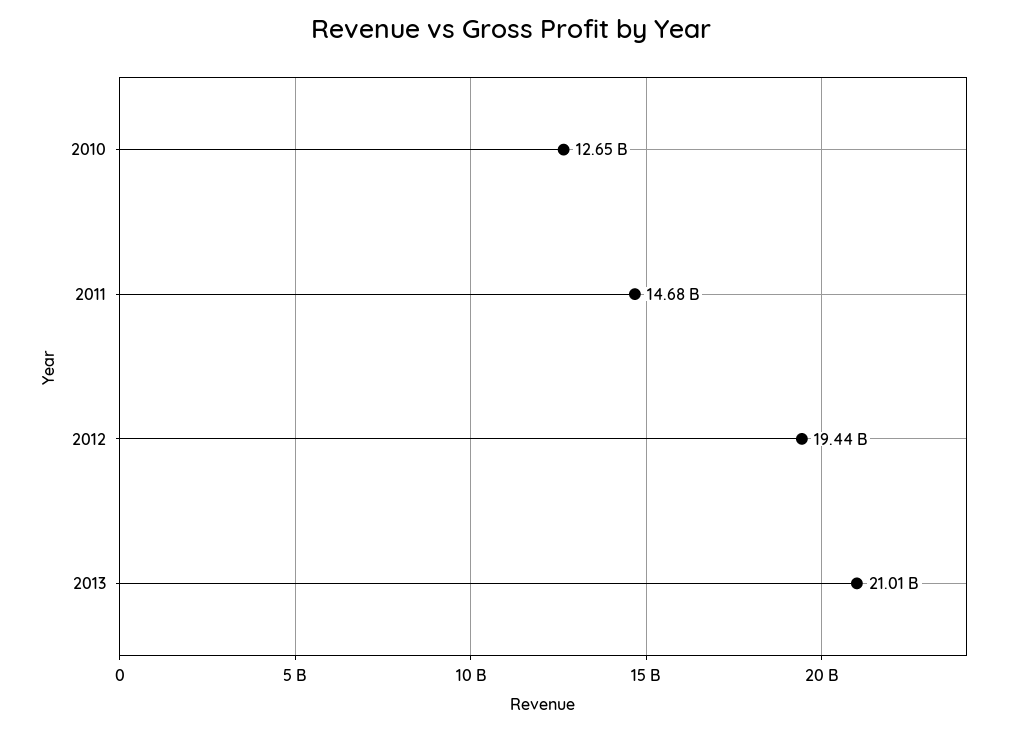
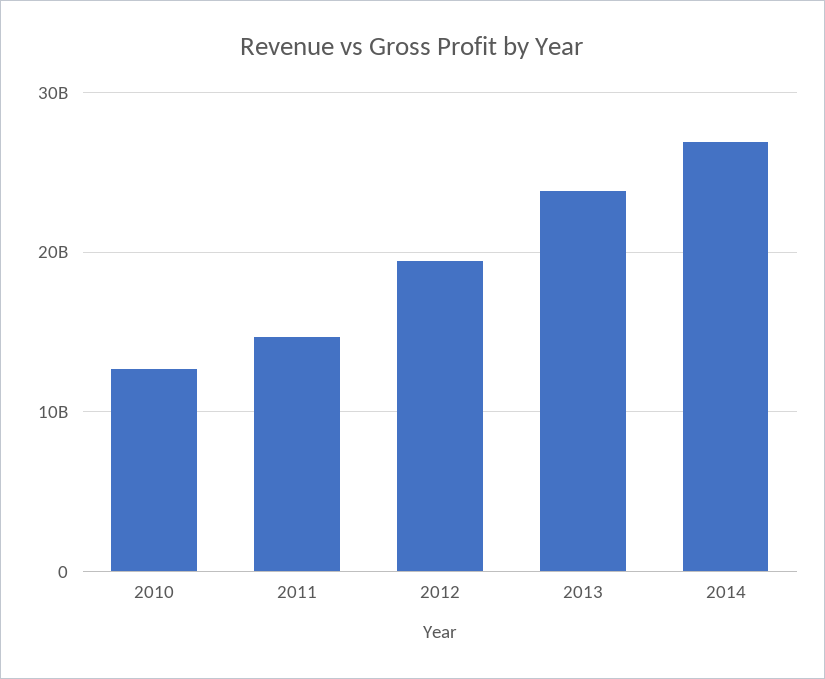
2013: 21010000000 -> 24000000000
2014: none -> 27000000000

